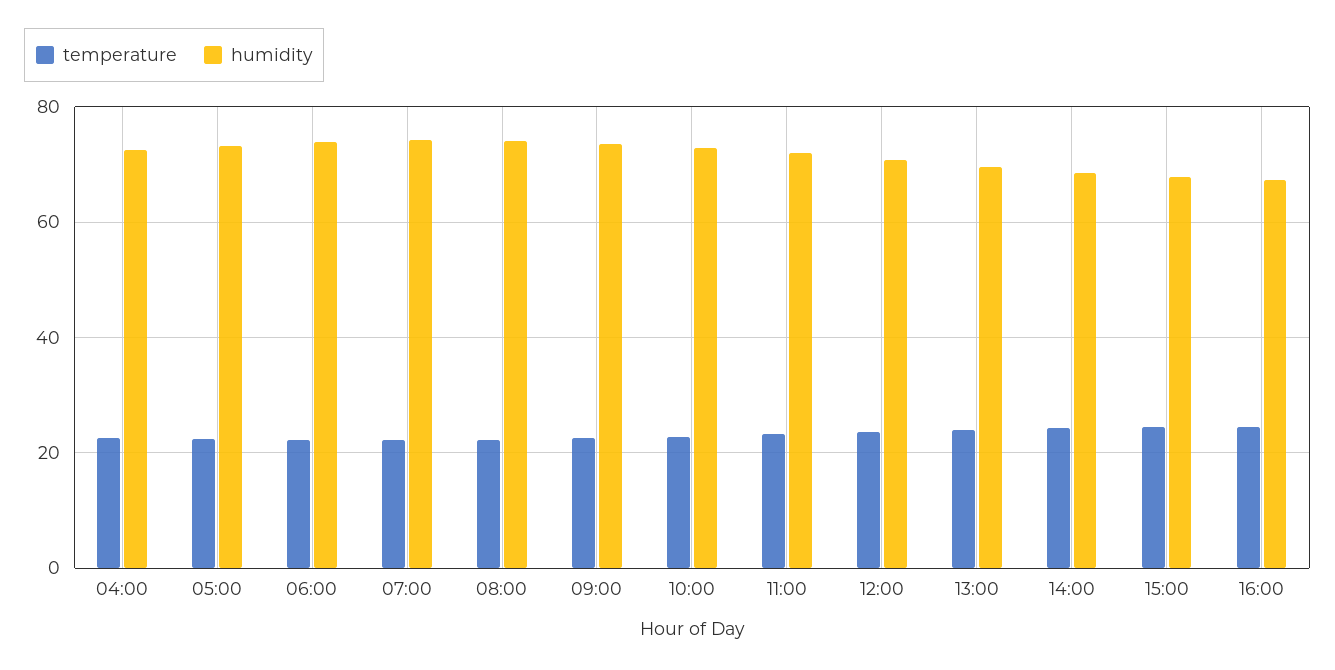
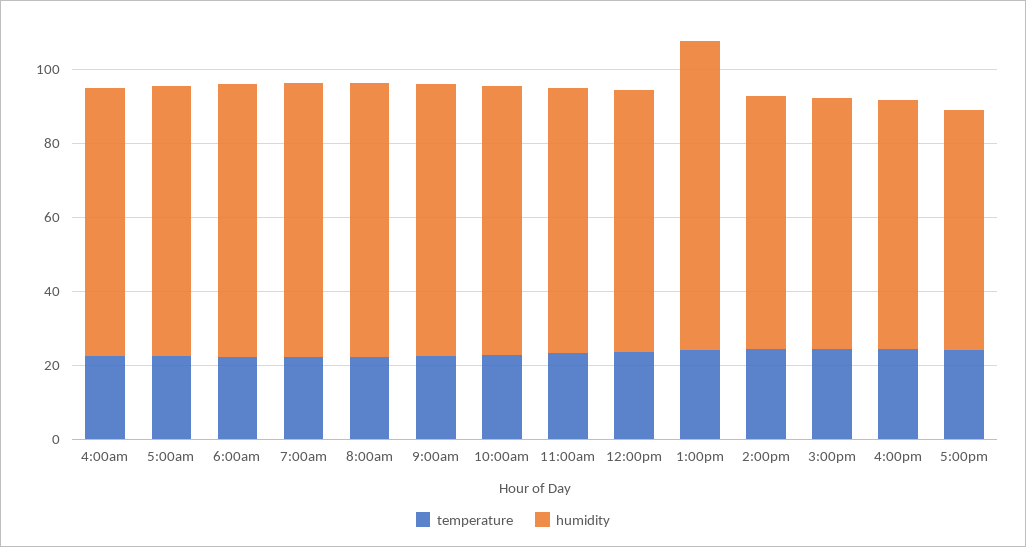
humidity, 13:00: 70 -> 85
temperature, 5:00pm: none -> 25
humidity, 5:00pm: none -> 65

